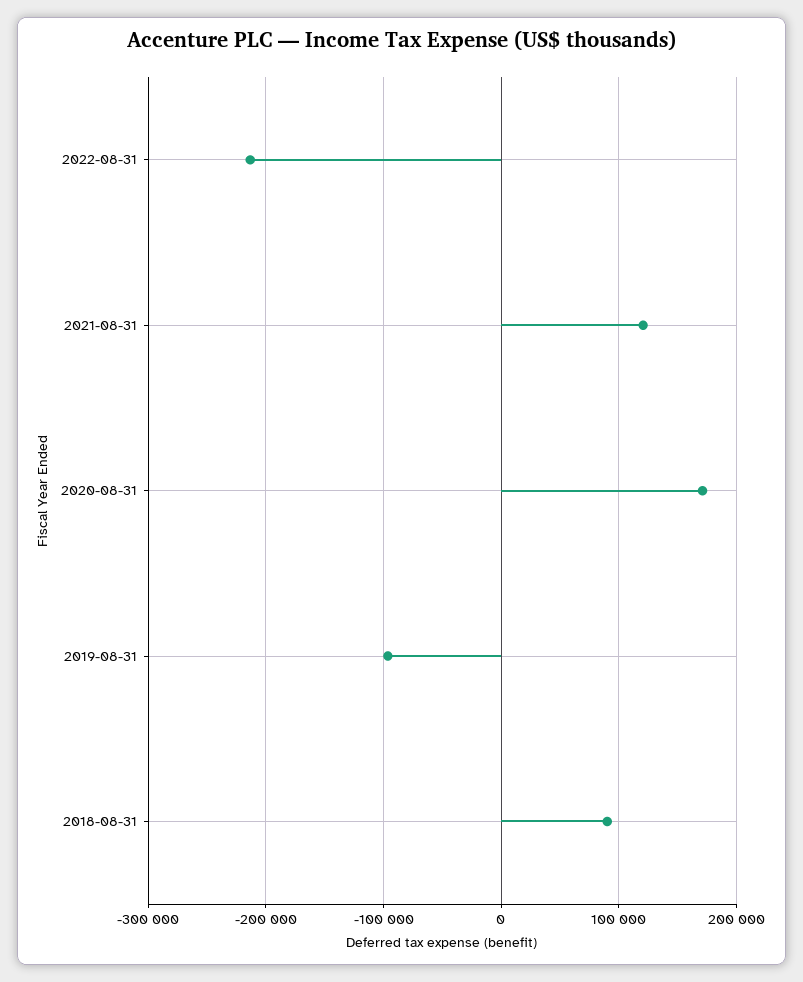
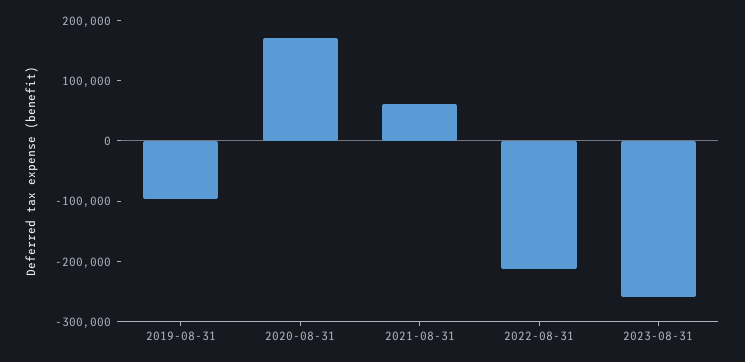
2021-08-31: 120000 -> 60000
2018-08-31: 90000 -> none
2023-08-31: none -> -260000

